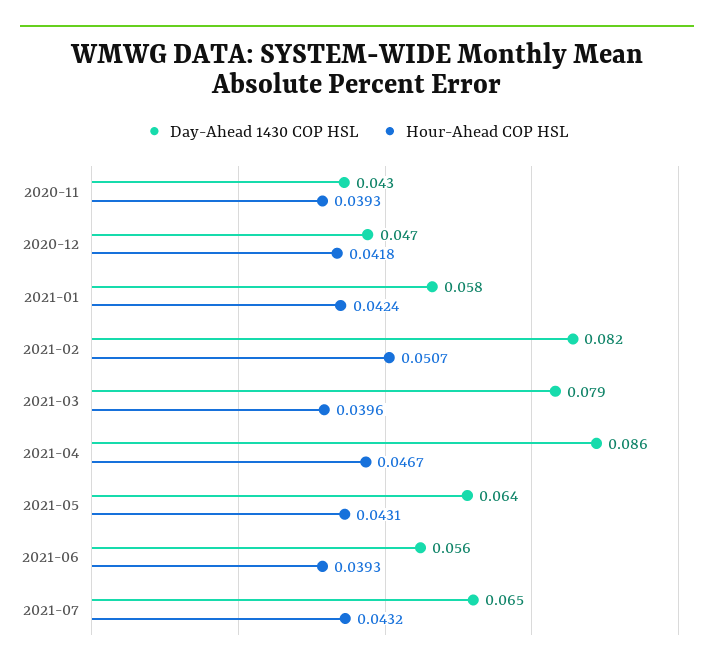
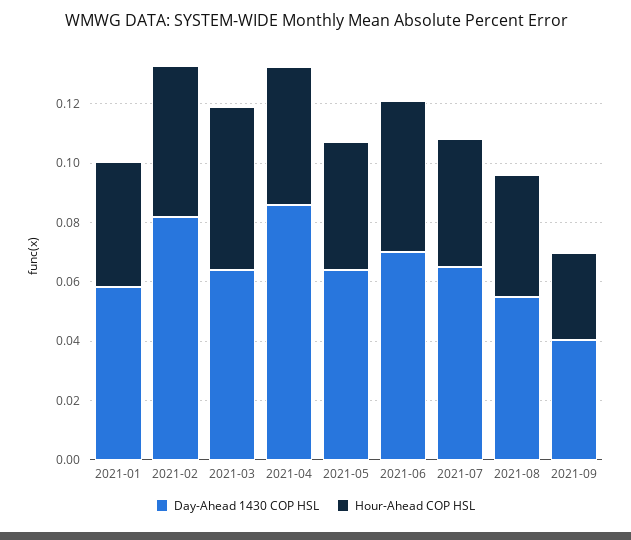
Day-Ahead 1430 COP HSL, 2020-11: 0.043 -> none
Hour-Ahead COP HSL, 2020-11: 0.0393 -> none
Day-Ahead 1430 COP HSL, 2020-12: 0.047 -> none
Hour-Ahead COP HSL, 2020-12: 0.0418 -> none
Day-Ahead 1430 COP HSL, 2021-03: 0.079 -> 0.065
Hour-Ahead COP HSL, 2021-03: 0.0396 -> 0.055
Day-Ahead 1430 COP HSL, 2021-06: 0.056 -> 0.07
Hour-Ahead COP HSL, 2021-06: 0.0393 -> 0.05
Day-Ahead 1430 COP HSL, 2021-08: none -> 0.055
Hour-Ahead COP HSL, 2021-08: none -> 0.04
Day-Ahead 1430 COP HSL, 2021-09: none -> 0.04
Hour-Ahead COP HSL, 2021-09: none -> 0.03

